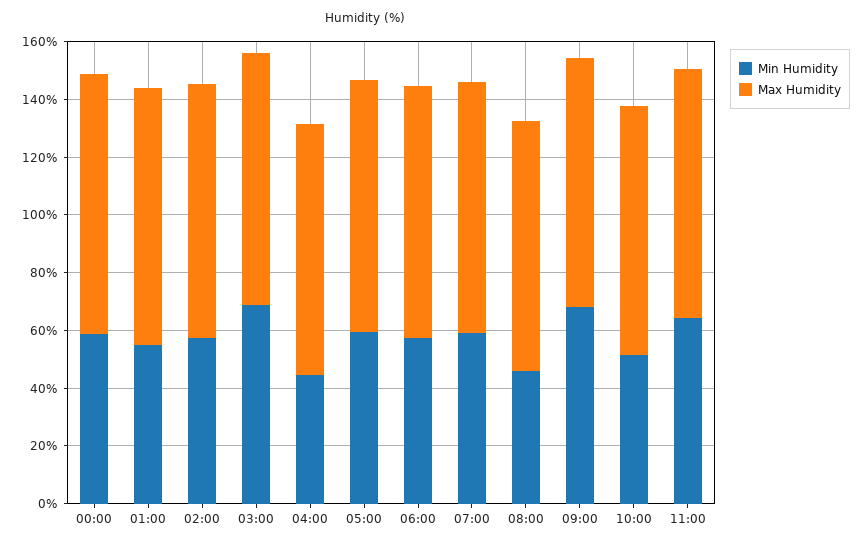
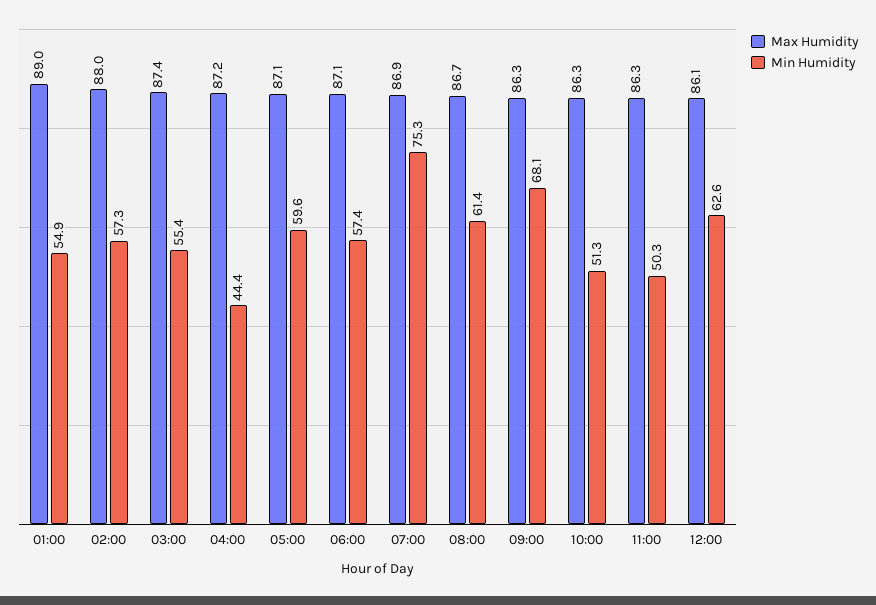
Min Humidity, 00:00: 60 -> none
Max Humidity, 00:00: 90 -> none
Min Humidity, 03:00: 70 -> 55.4
Min Humidity, 07:00: 60 -> 75.3
Min Humidity, 08:00: 45 -> 61.4
Min Humidity, 11:00: 65 -> 50.3
Max Humidity, 12:00: none -> 86.1
Min Humidity, 12:00: none -> 62.6

